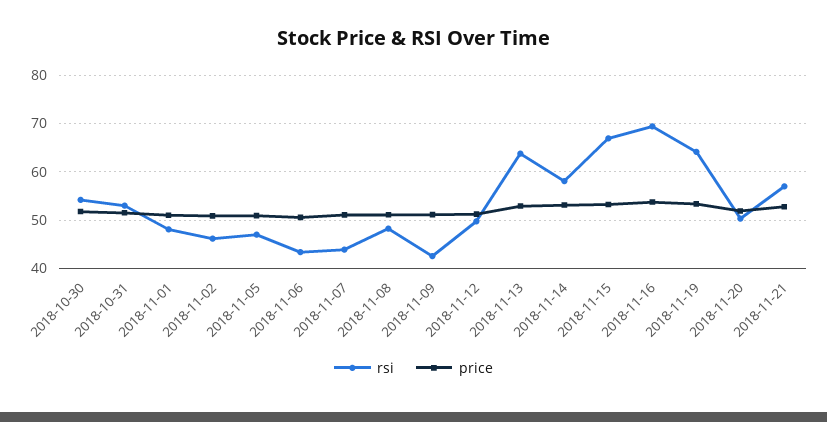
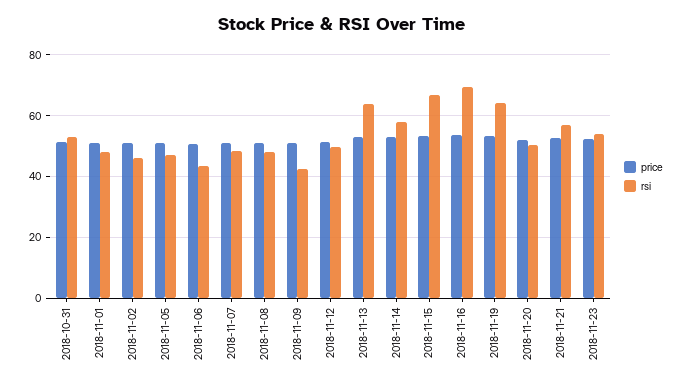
rsi, 2018-10-30: 54 -> none
price, 2018-10-30: 52 -> none
rsi, 2018-11-07: 44 -> 48
price, 2018-11-23: none -> 52
rsi, 2018-11-23: none -> 54

